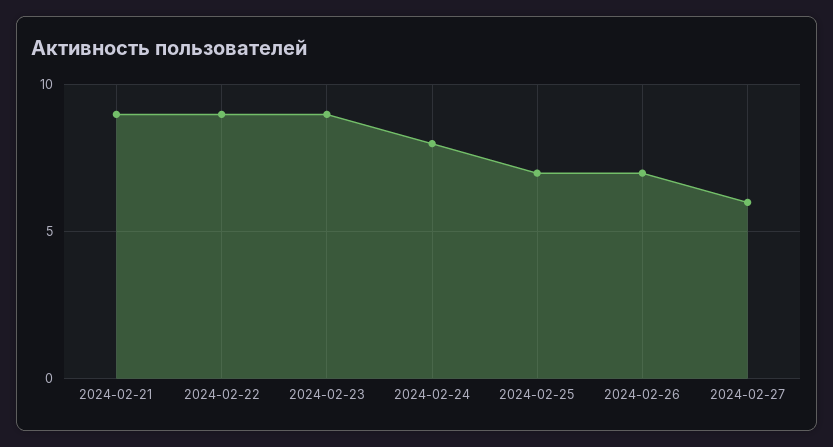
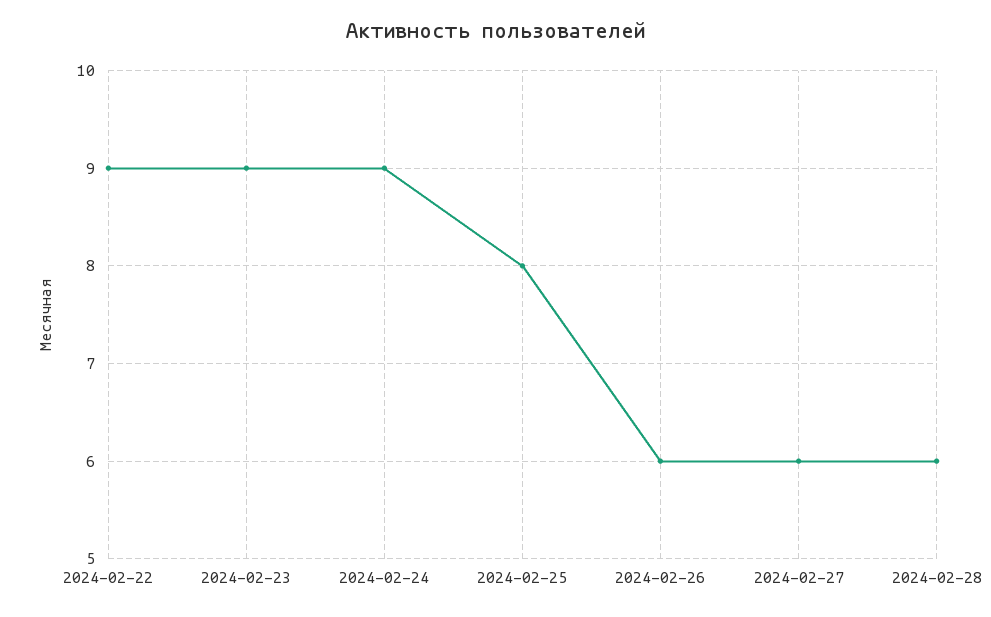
2024-02-21: 9 -> none
2024-02-24: 8 -> 9
2024-02-25: 7 -> 8
2024-02-26: 7 -> 6
2024-02-28: none -> 6

